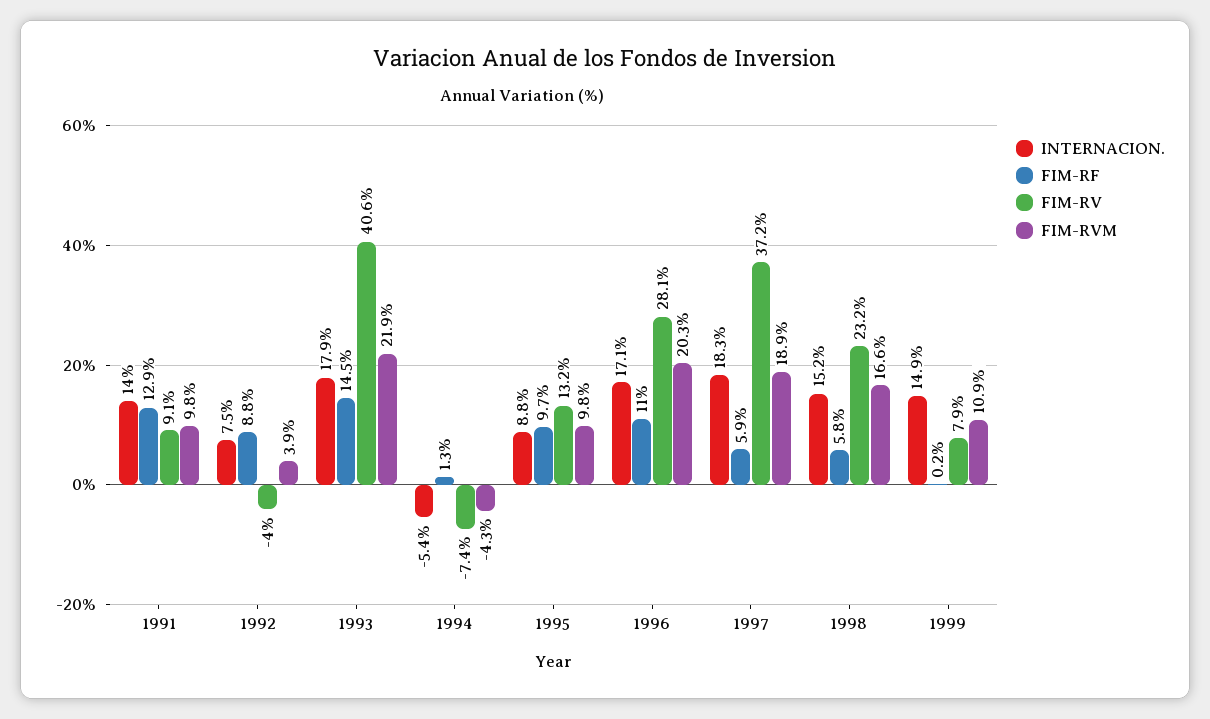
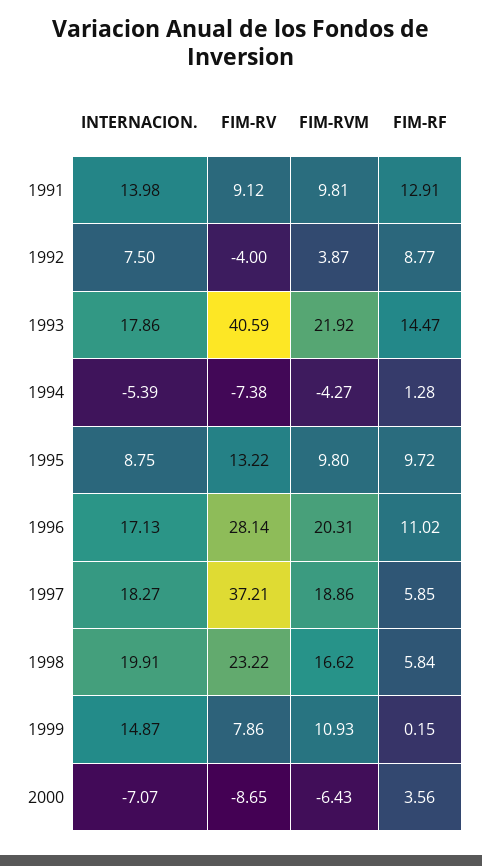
INTERNACION., 1998: 15.2 -> 19.91
INTERNACION., 2000: none -> -7.07
FIM-RV, 2000: none -> -8.65
FIM-RVM, 2000: none -> -6.43
FIM-RF, 2000: none -> 3.56

